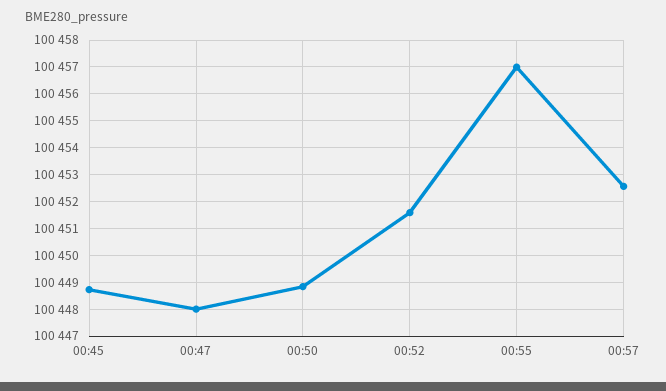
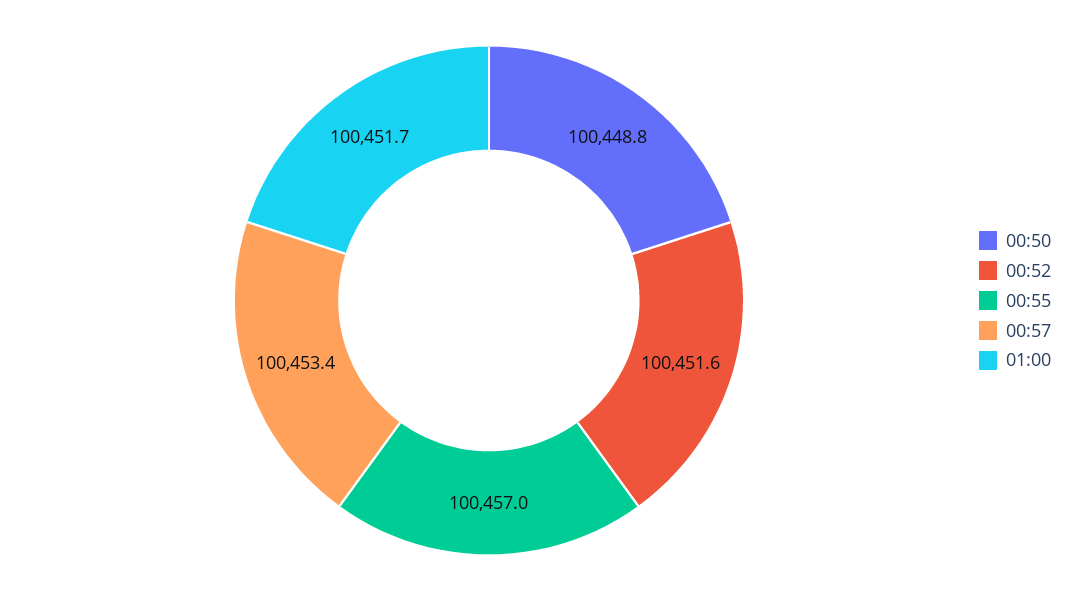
00:45: 100448.75 -> none
00:47: 100448 -> none
00:57: 100452.5 -> 100453.4
01:00: none -> 100451.7

